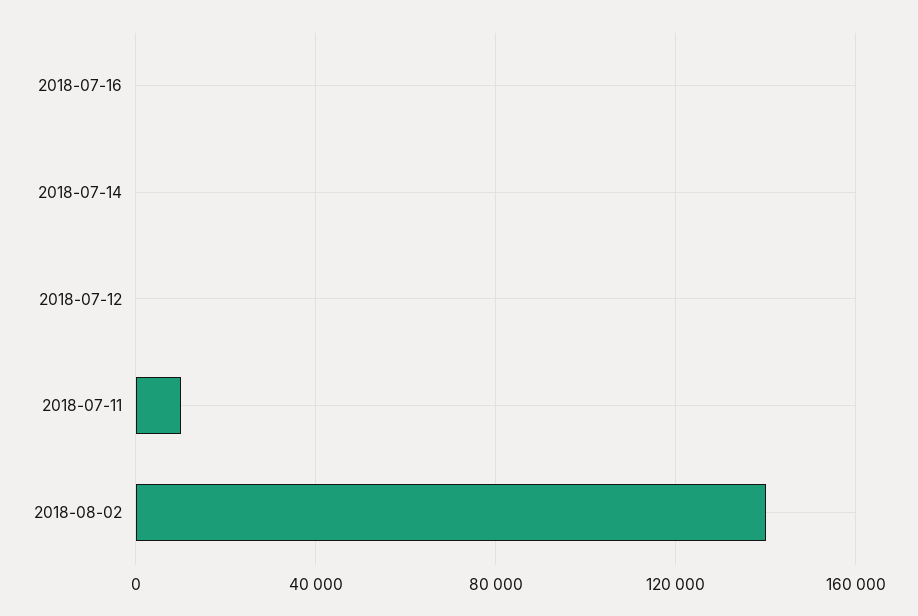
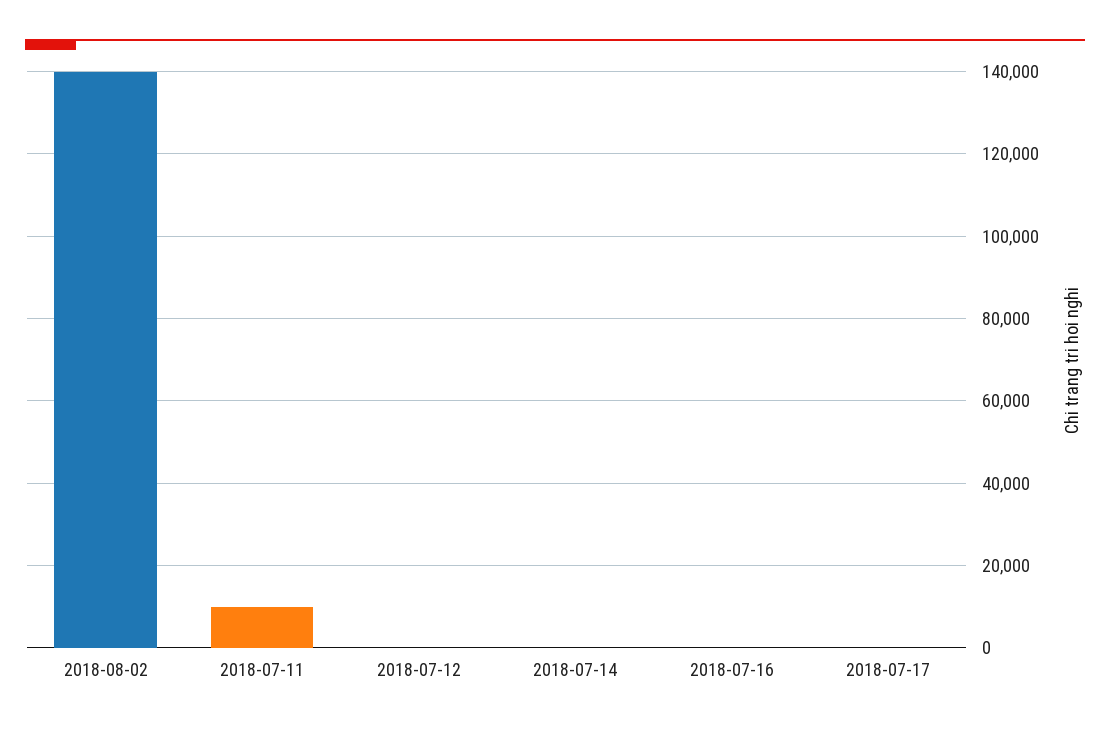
2018-07-17: none -> 0

